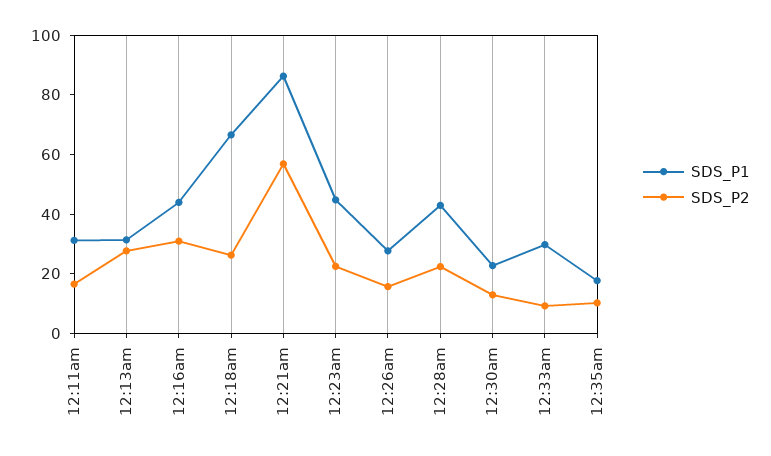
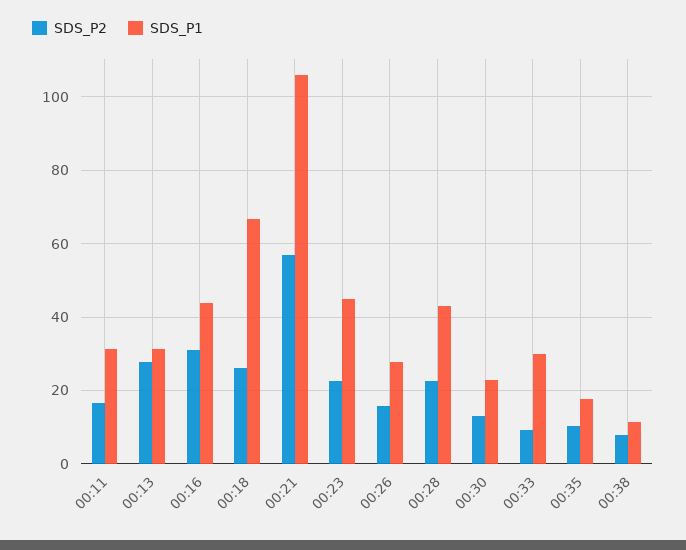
SDS_P1, 12:21am: 85 -> 106
SDS_P2, 00:38: none -> 8
SDS_P1, 00:38: none -> 12

